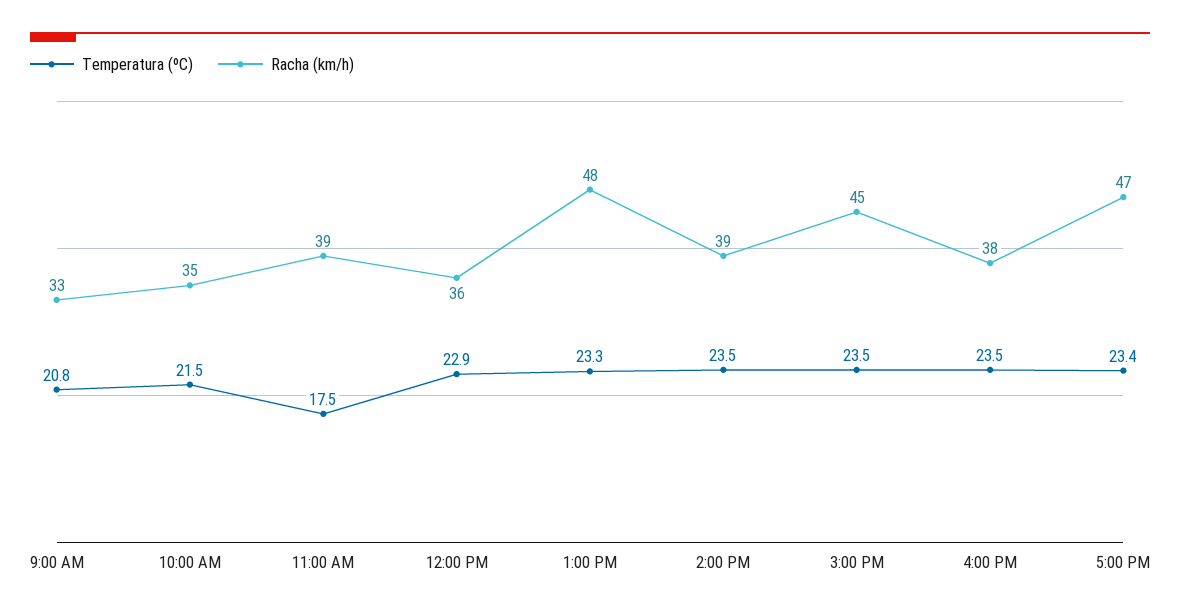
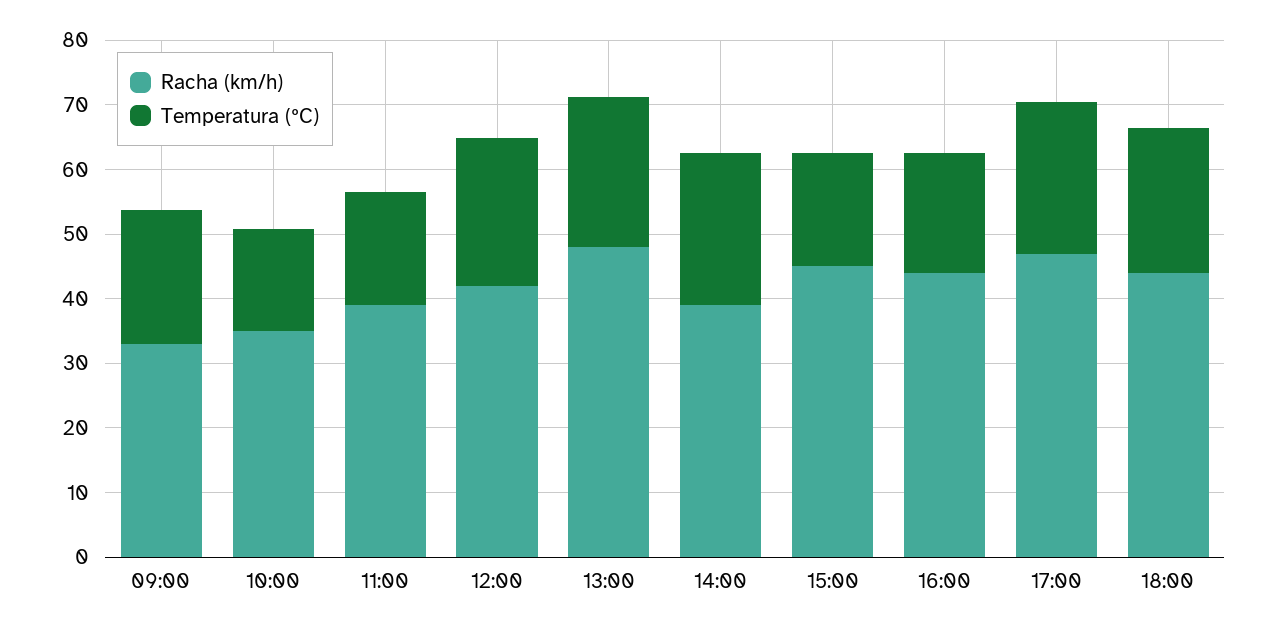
Temperatura (ºC), 10:00 AM: 21.5 -> 16
Racha (km/h), 12:00 PM: 36 -> 42
Temperatura (ºC), 3:00 PM: 23.5 -> 18
Temperatura (ºC), 4:00 PM: 23.5 -> 18
Racha (km/h), 4:00 PM: 38 -> 44
Racha (km/h), 18:00: none -> 44
Temperatura (ºC), 18:00: none -> 22

